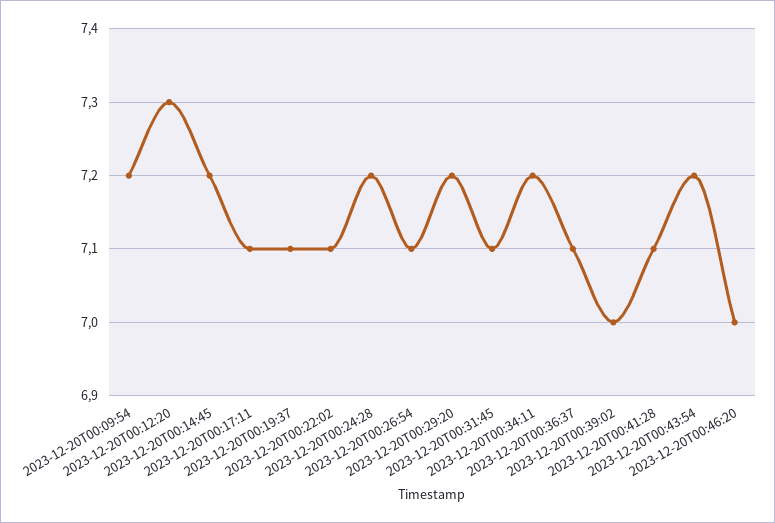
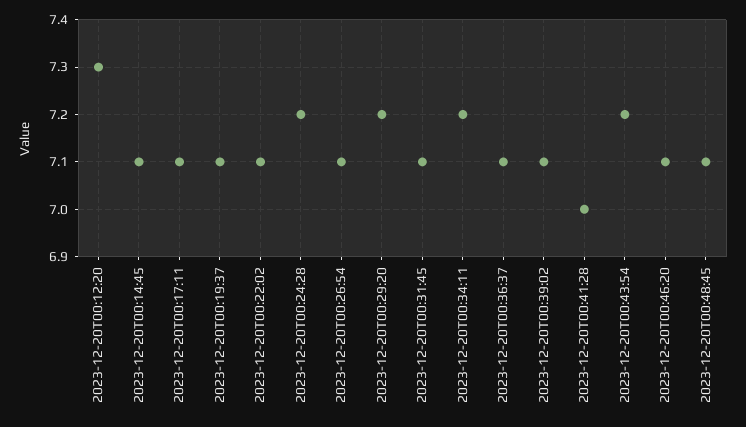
2023-12-20T00:09:54: 7.2 -> none
2023-12-20T00:14:45: 7.2 -> 7.1
2023-12-20T00:39:02: 7 -> 7.1
2023-12-20T00:41:28: 7.1 -> 7
2023-12-20T00:46:20: 7 -> 7.1
2023-12-20T00:48:45: none -> 7.1

